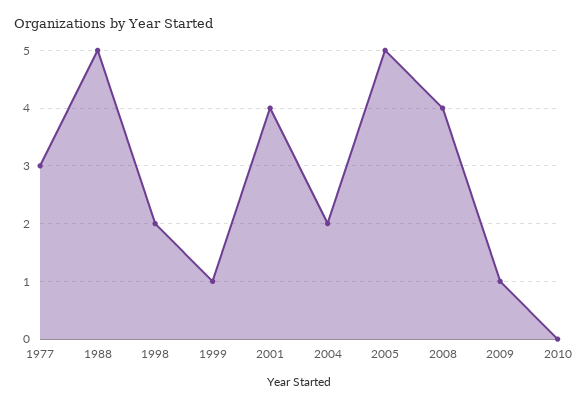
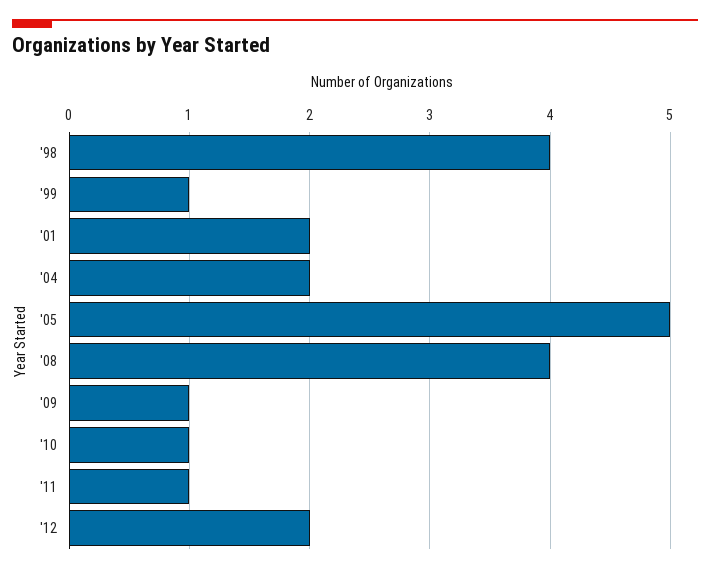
1977: 3 -> none
1988: 5 -> none
1998: 2 -> 4
2001: 4 -> 2
2010: 0 -> 1
'11: none -> 1
'12: none -> 2

